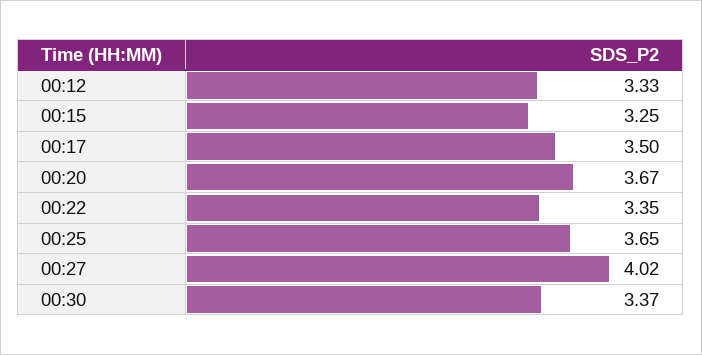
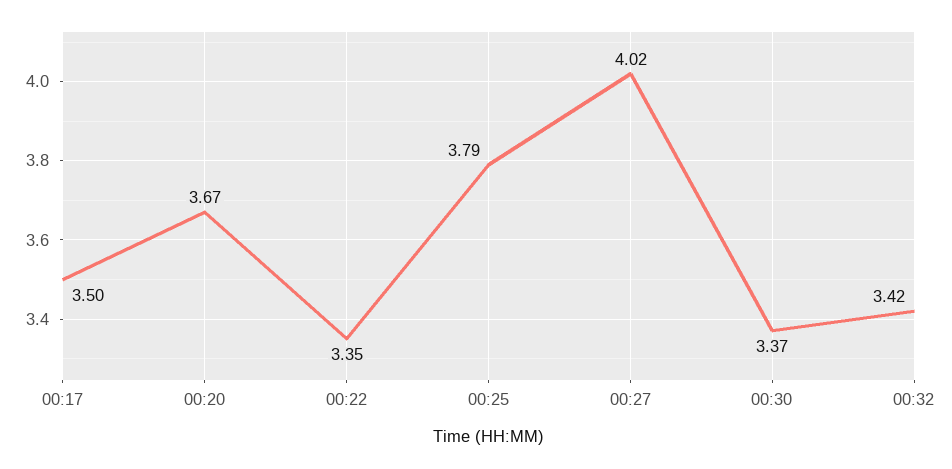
00:12: 3.33 -> none
00:15: 3.25 -> none
00:25: 3.65 -> 3.79
00:32: none -> 3.42

